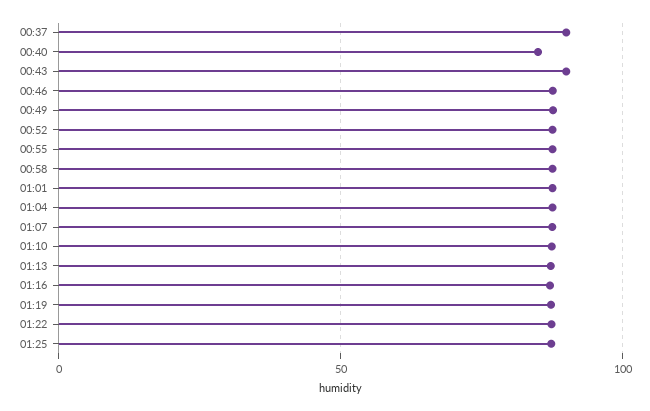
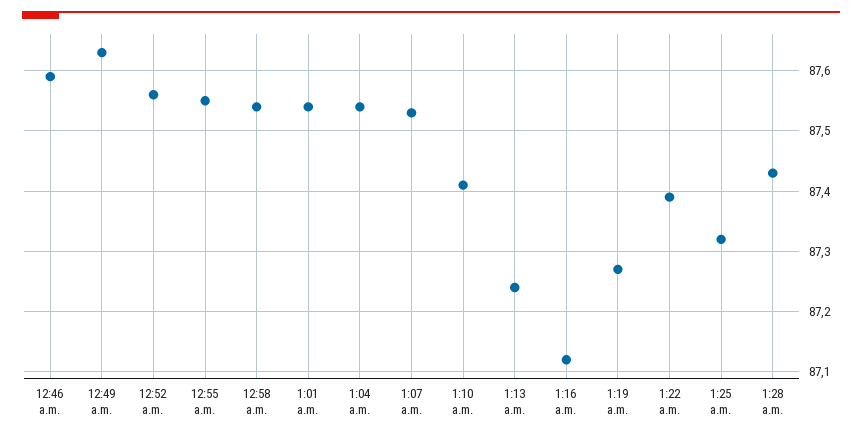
00:37: 90 -> none
00:40: 85 -> none
00:43: 90 -> none
1:28 a.m.: none -> 87.43

